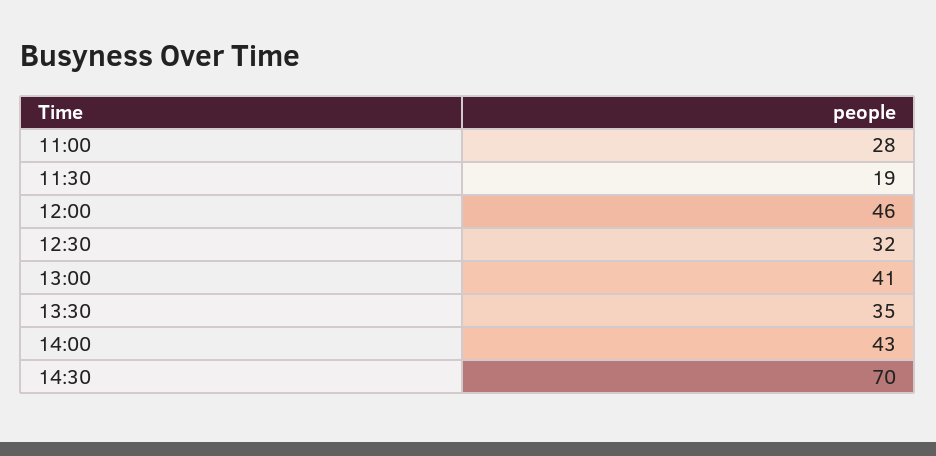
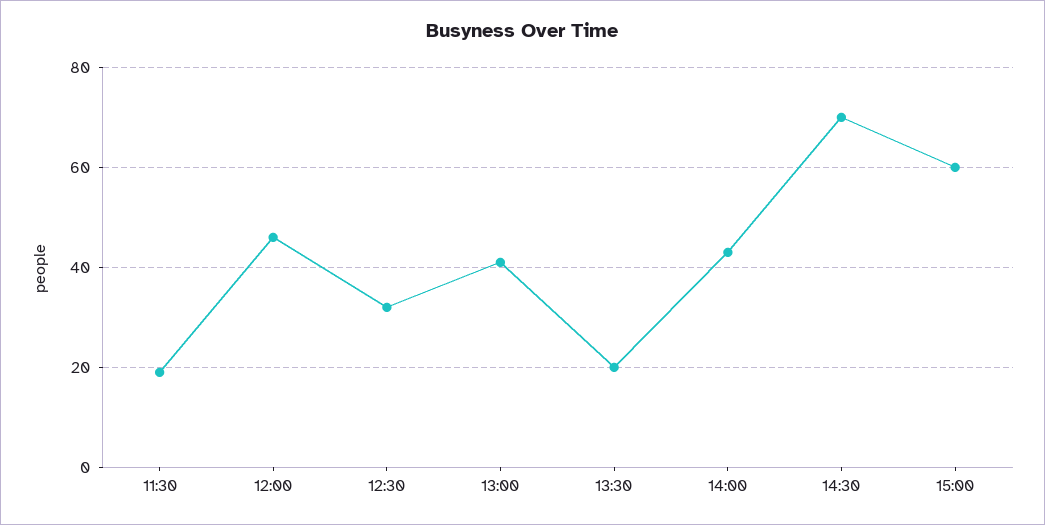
11:00: 28 -> none
13:30: 35 -> 20
15:00: none -> 60

